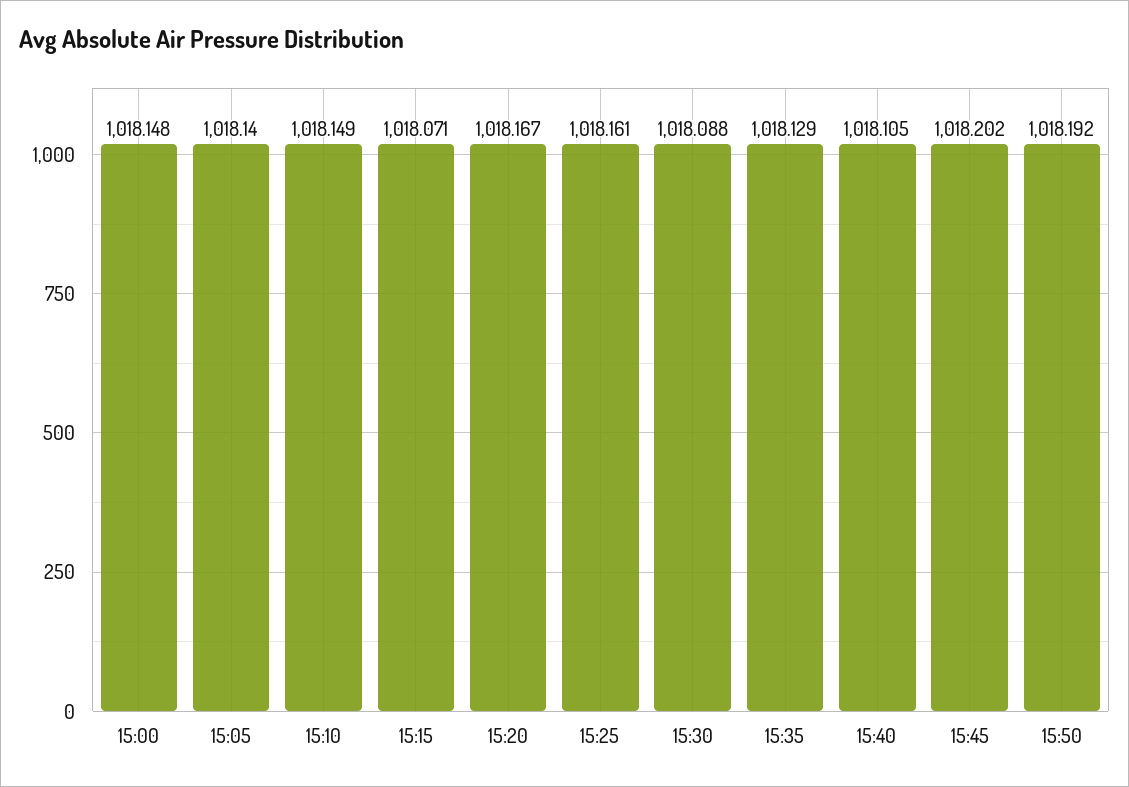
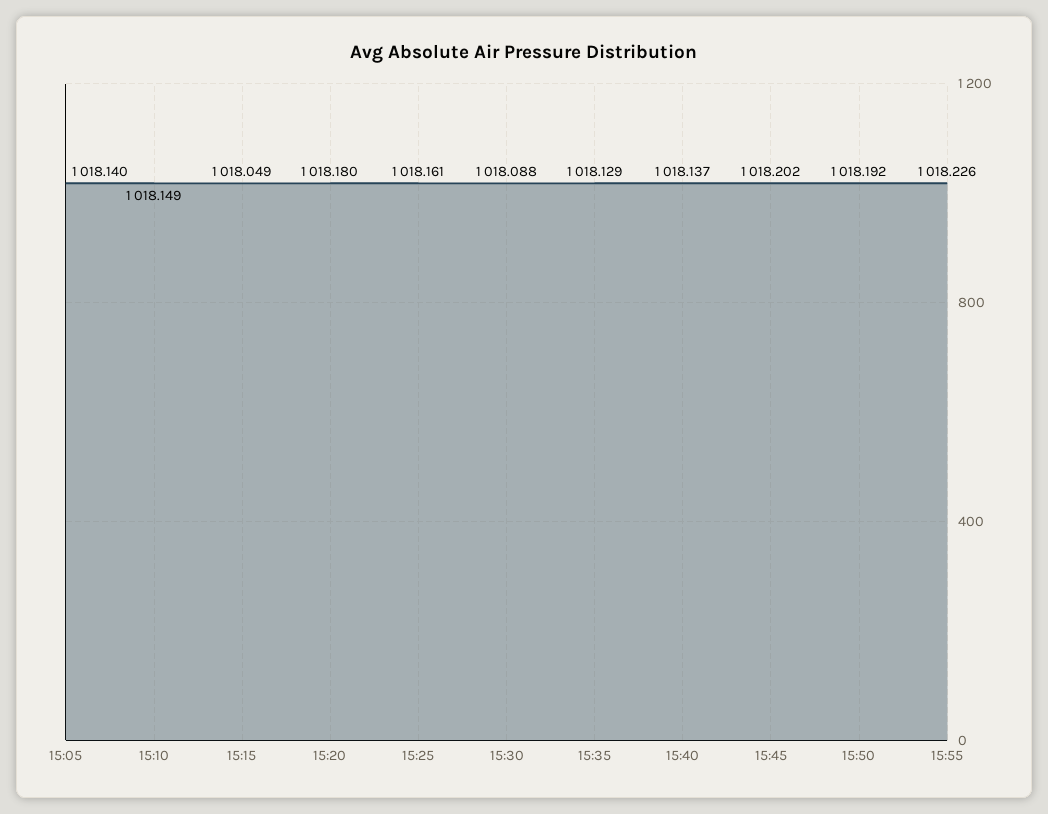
15:00: 1018.148 -> none
15:15: 1018.071 -> 1018.049
15:20: 1018.167 -> 1018.18
15:40: 1018.105 -> 1018.137
15:55: none -> 1018.226

